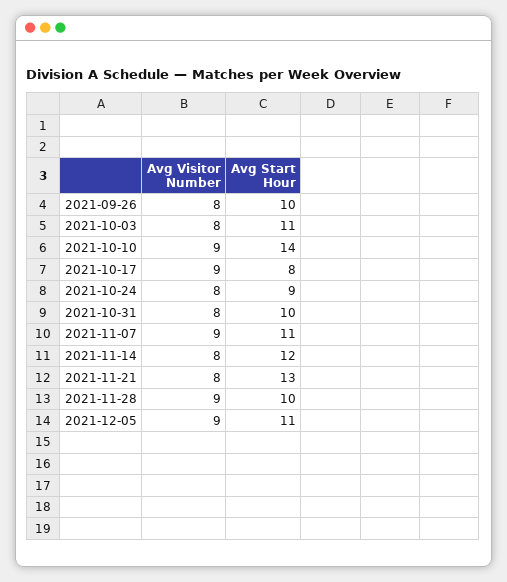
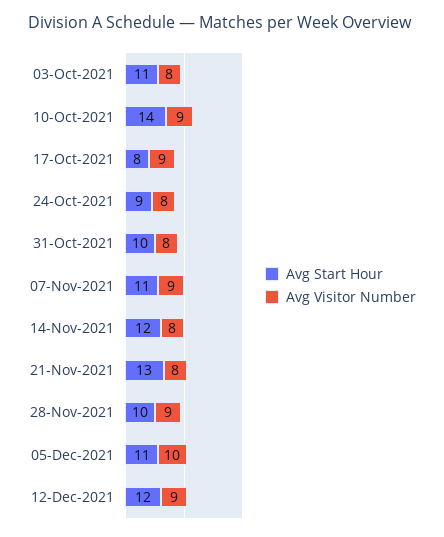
Avg Visitor Number, 2021-09-26: 8 -> none
Avg Start Hour, 2021-09-26: 10 -> none
Avg Visitor Number, 2021-12-05: 9 -> 10
Avg Start Hour, 12-Dec-2021: none -> 12
Avg Visitor Number, 12-Dec-2021: none -> 9

